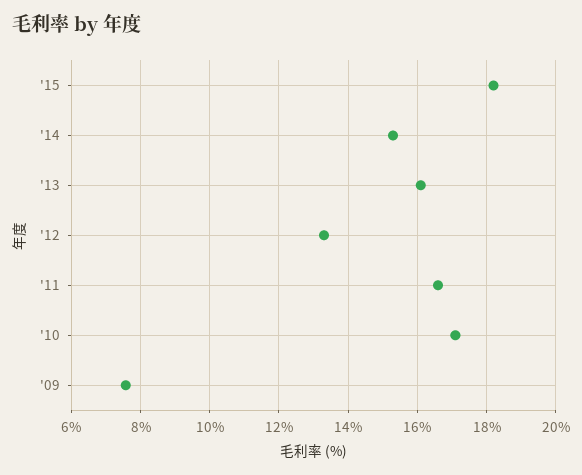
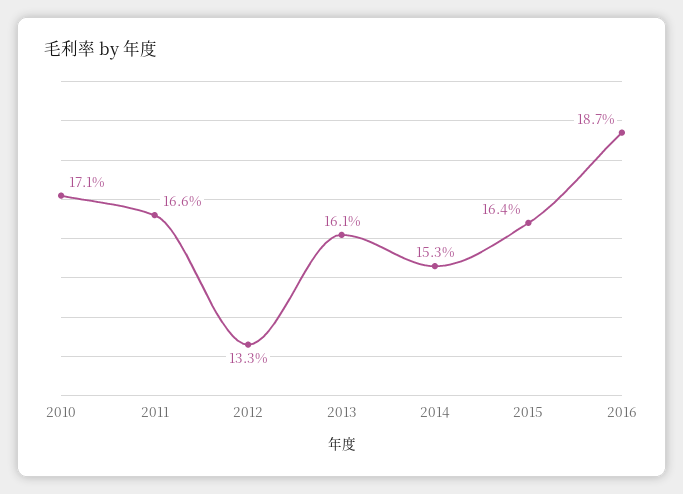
'15: 18.2 -> 16.4
'09: 7.6 -> none
2016: none -> 18.7

